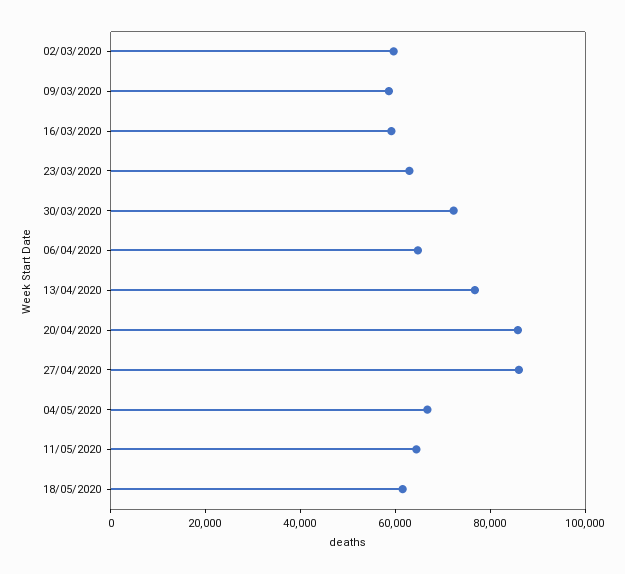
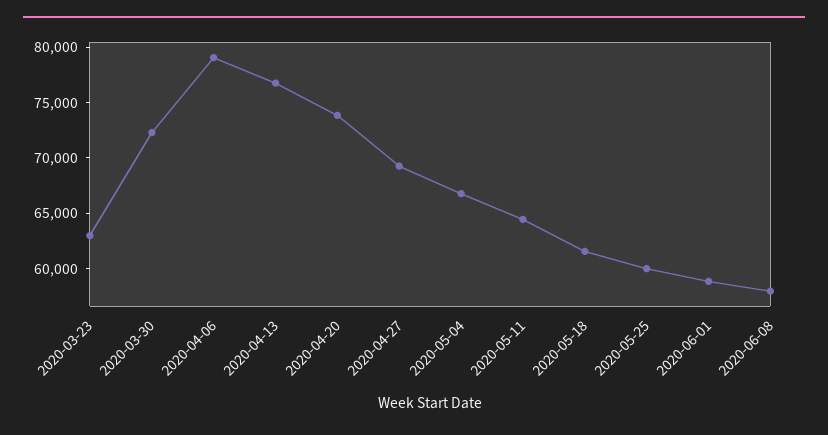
02/03/2020: 60000 -> none
09/03/2020: 60000 -> none
16/03/2020: 60000 -> none
06/04/2020: 65000 -> 79000
20/04/2020: 85000 -> 74000
27/04/2020: 85000 -> 69000
2020-05-25: none -> 60000
2020-06-01: none -> 59000
2020-06-08: none -> 58000

